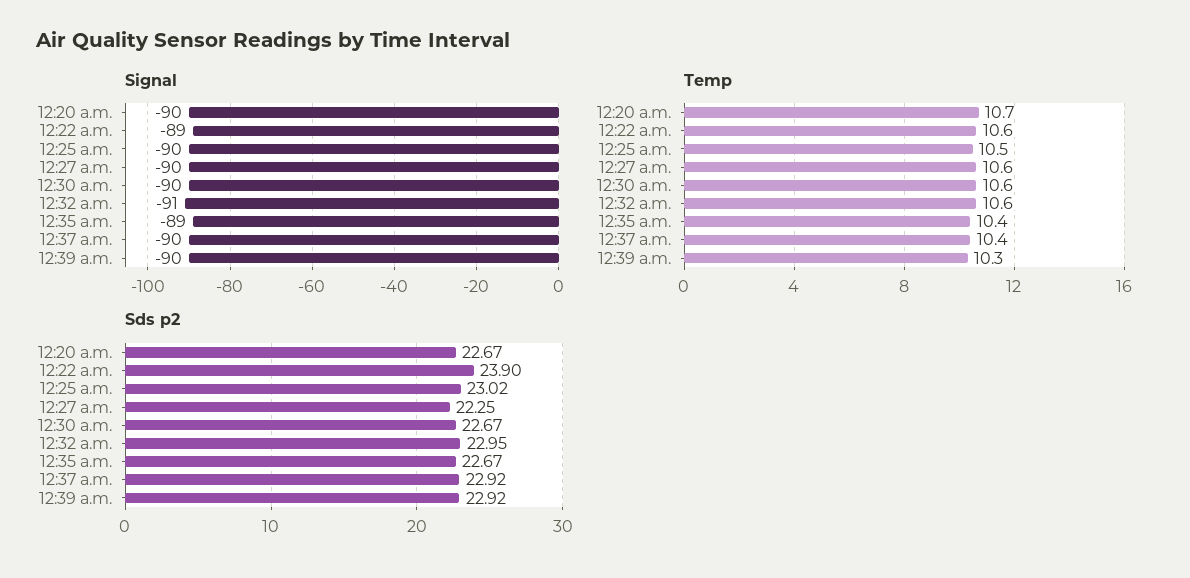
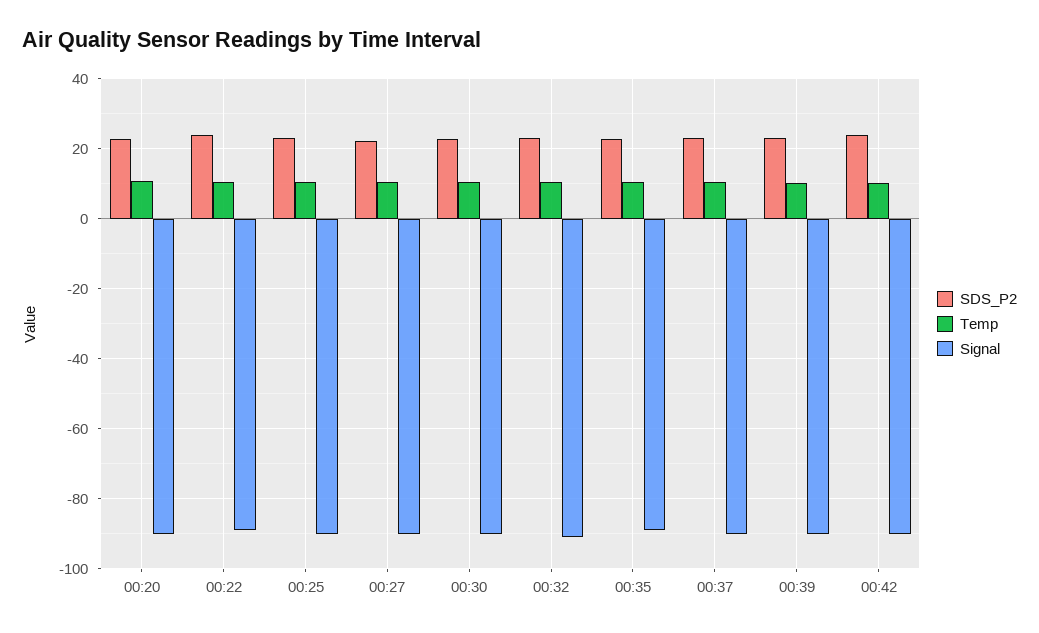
Sds p2, 00:42: none -> 24
Temp, 00:42: none -> 10
Signal, 00:42: none -> -90

